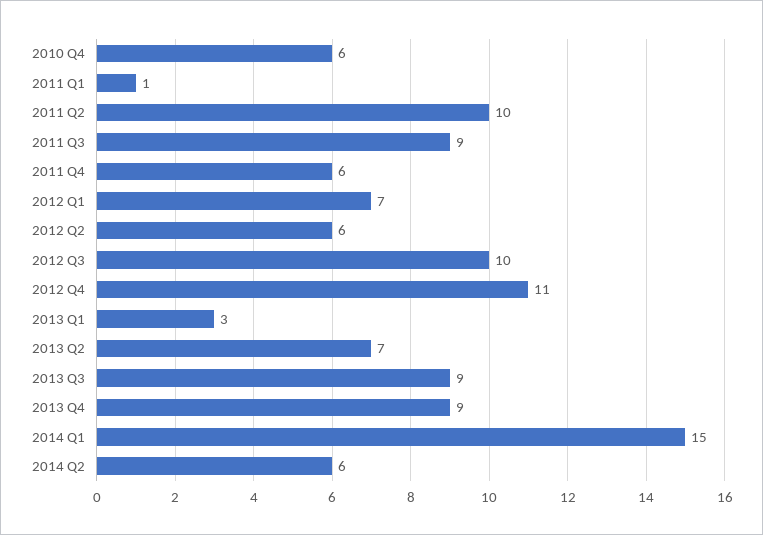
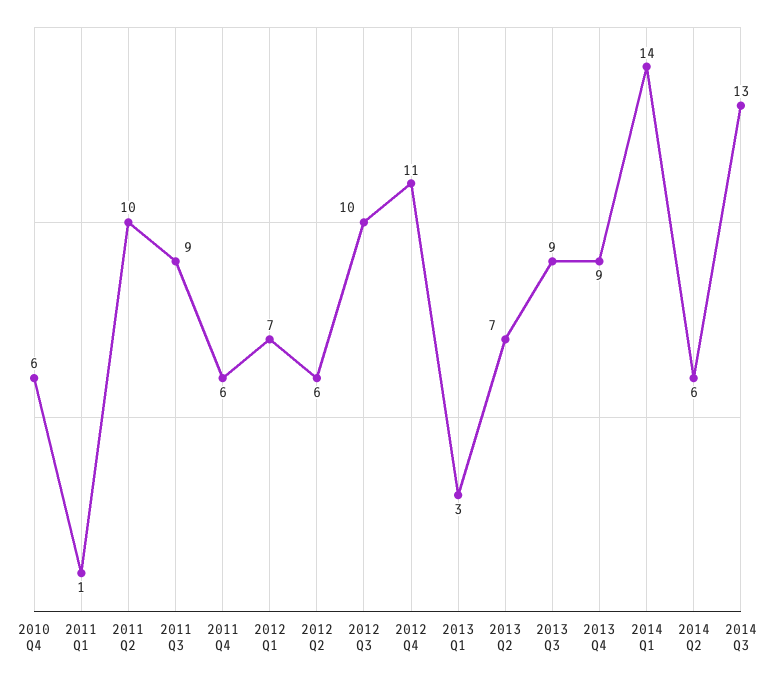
2014 Q1: 15 -> 14
2014 Q3: none -> 13

